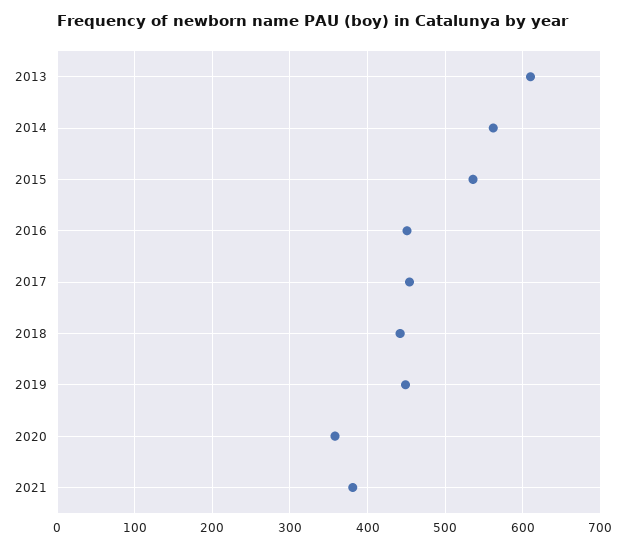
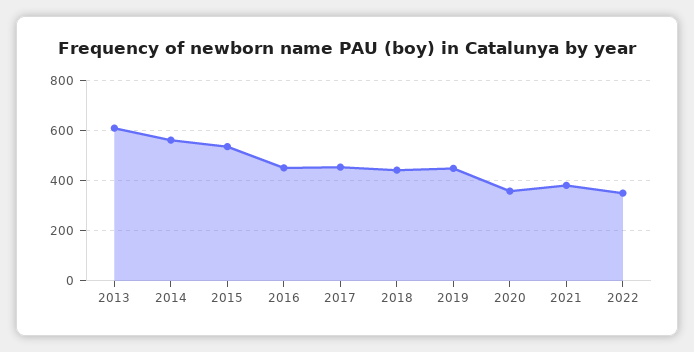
2022: none -> 350

